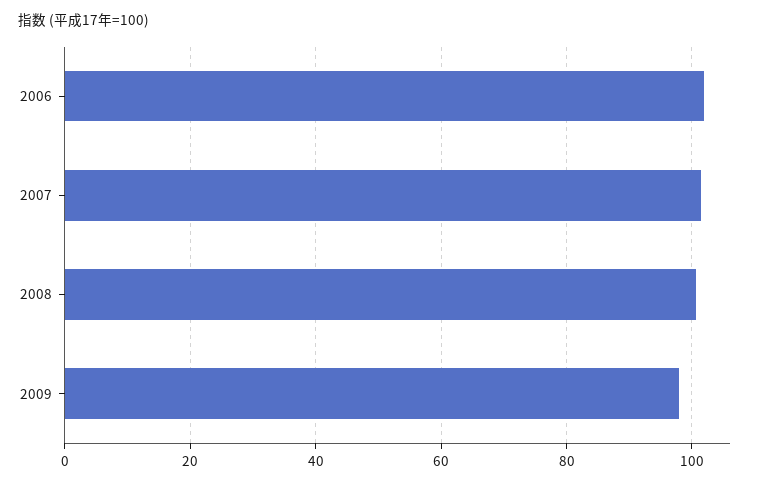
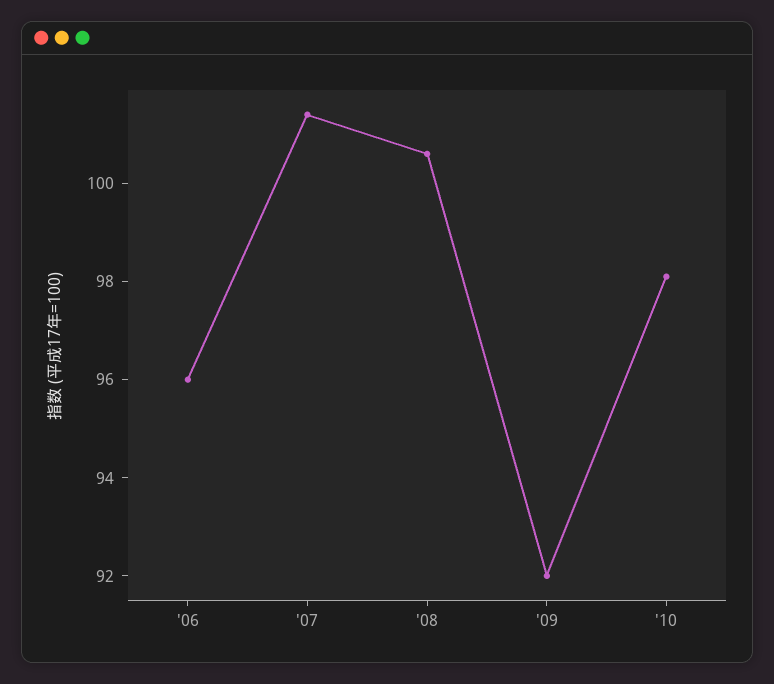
2006: 102 -> 96
2009: 98 -> 92
'10: none -> 98

